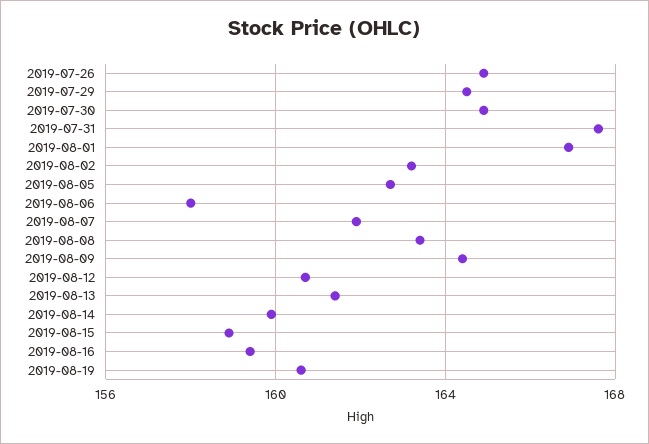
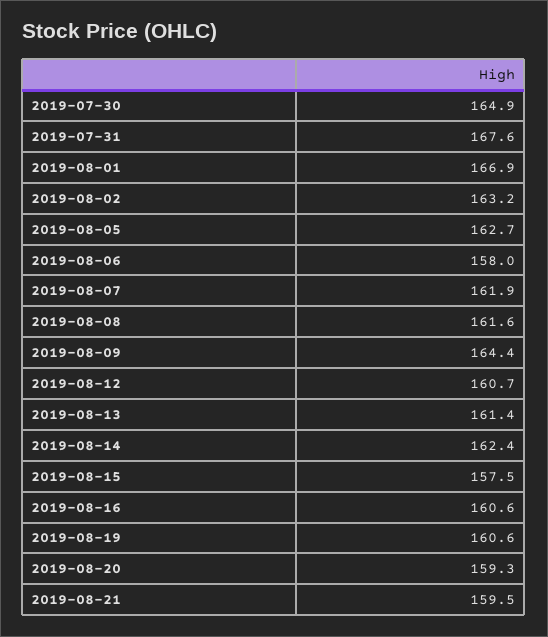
2019-07-26: 165 -> none
2019-07-29: 164.5 -> none
2019-08-08: 163.5 -> 161.6
2019-08-14: 160 -> 162.4
2019-08-15: 159 -> 157.5
2019-08-16: 159.5 -> 160.6
2019-08-20: none -> 159.3
2019-08-21: none -> 159.5

